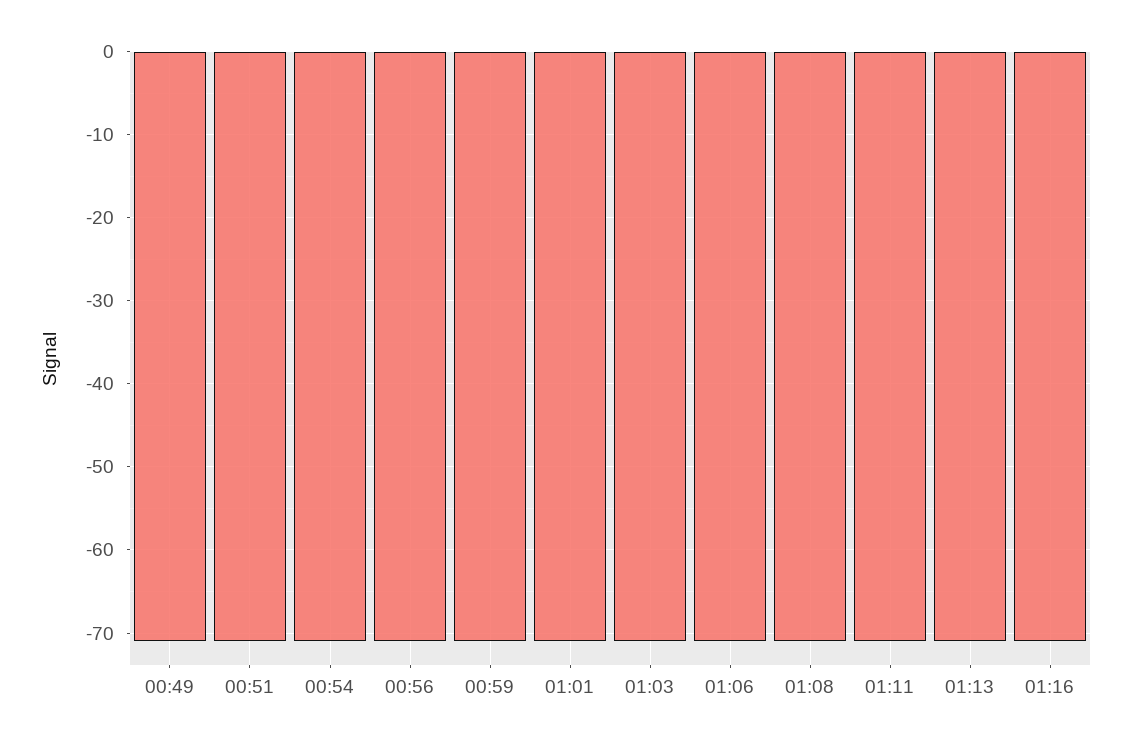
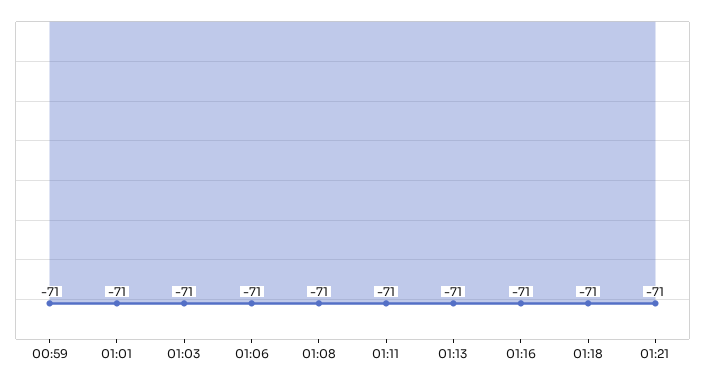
00:49: -71 -> none
00:51: -71 -> none
00:54: -71 -> none
00:56: -71 -> none
01:18: none -> -71
01:21: none -> -71

